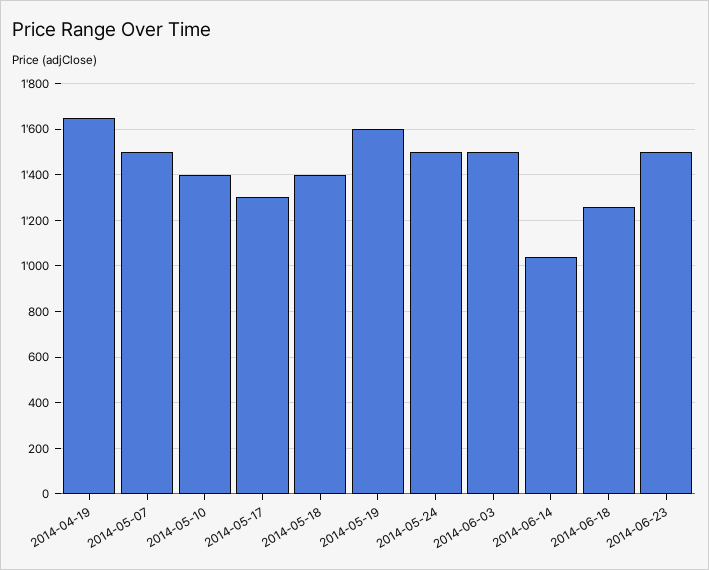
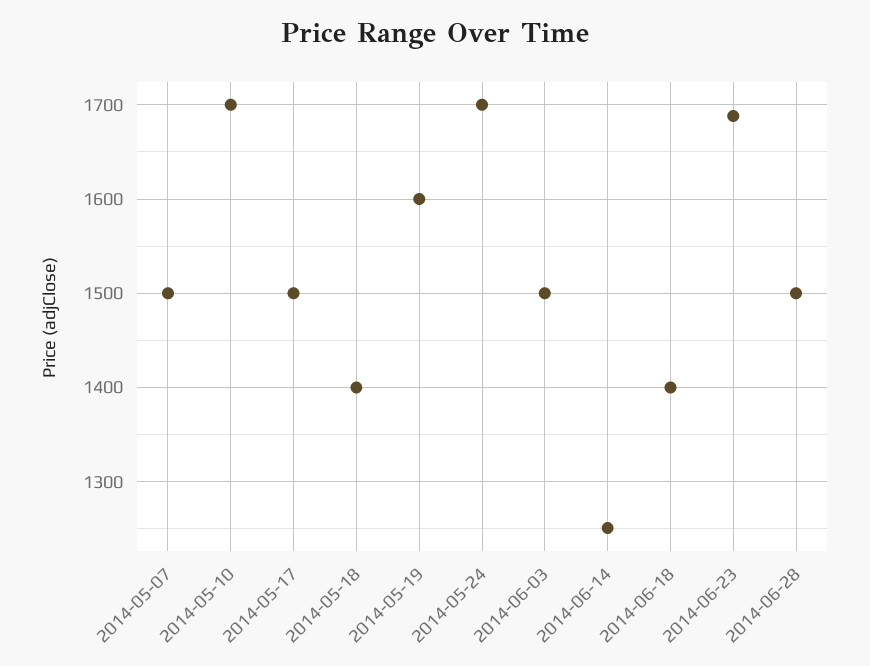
2014-04-19: 1650 -> none
2014-05-10: 1400 -> 1700
2014-05-17: 1300 -> 1500
2014-05-24: 1500 -> 1700
2014-06-14: 1050 -> 1250
2014-06-18: 1250 -> 1400
2014-06-23: 1500 -> 1690
2014-06-28: none -> 1500

